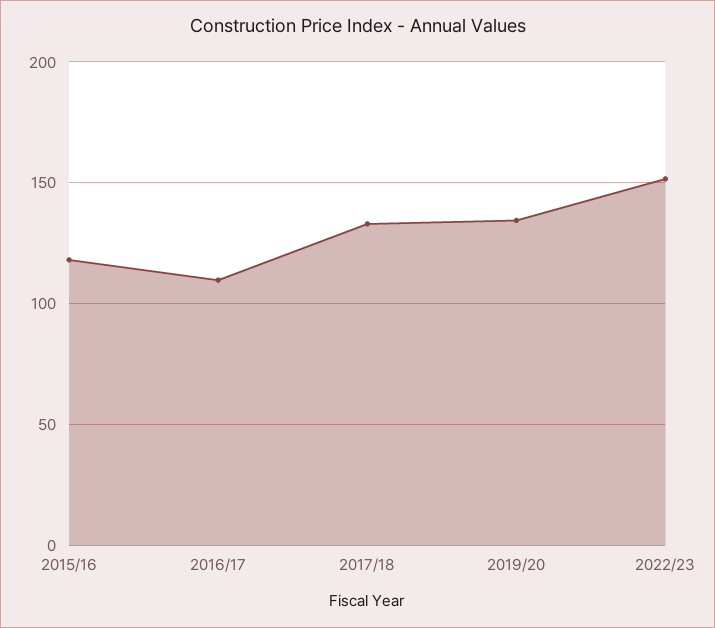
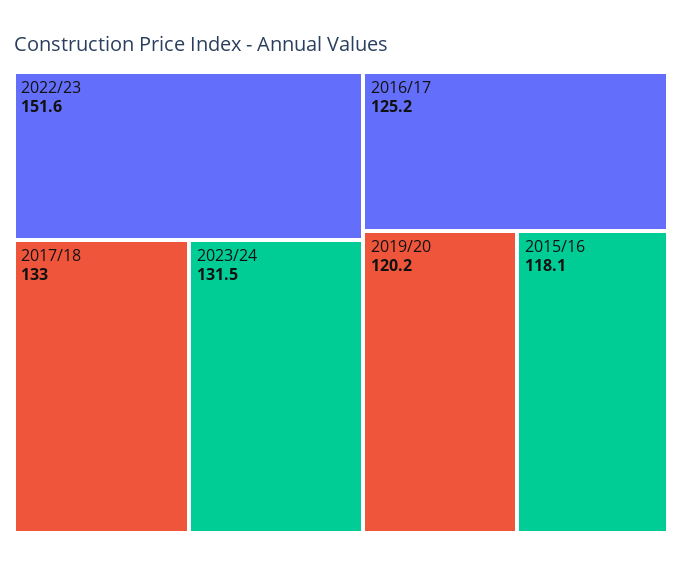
2016/17: 110 -> 125.2
2019/20: 135 -> 120.2
2023/24: none -> 131.5

